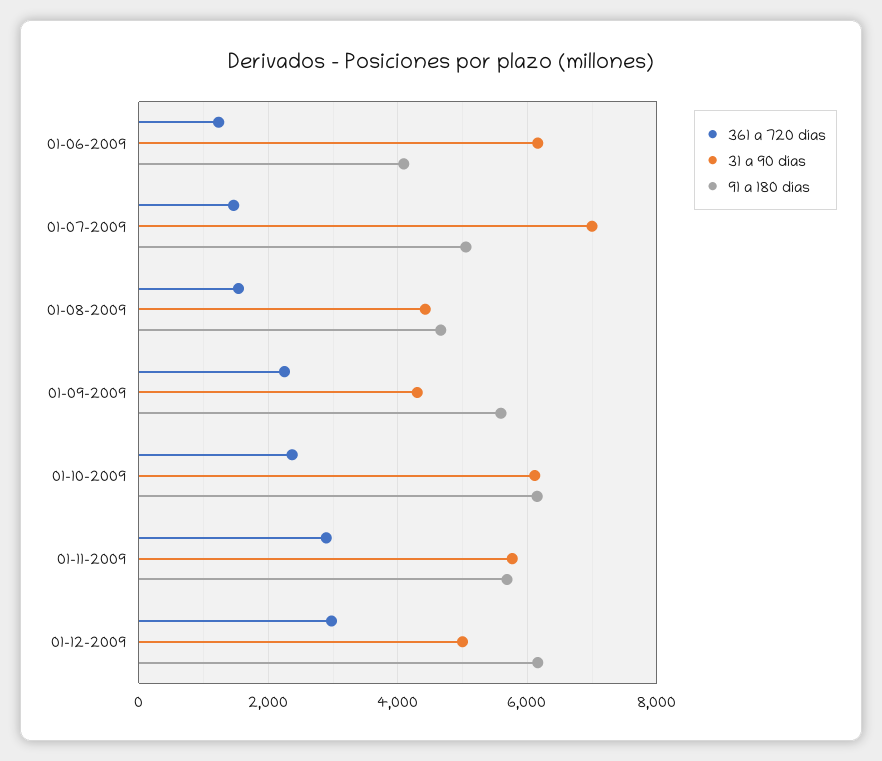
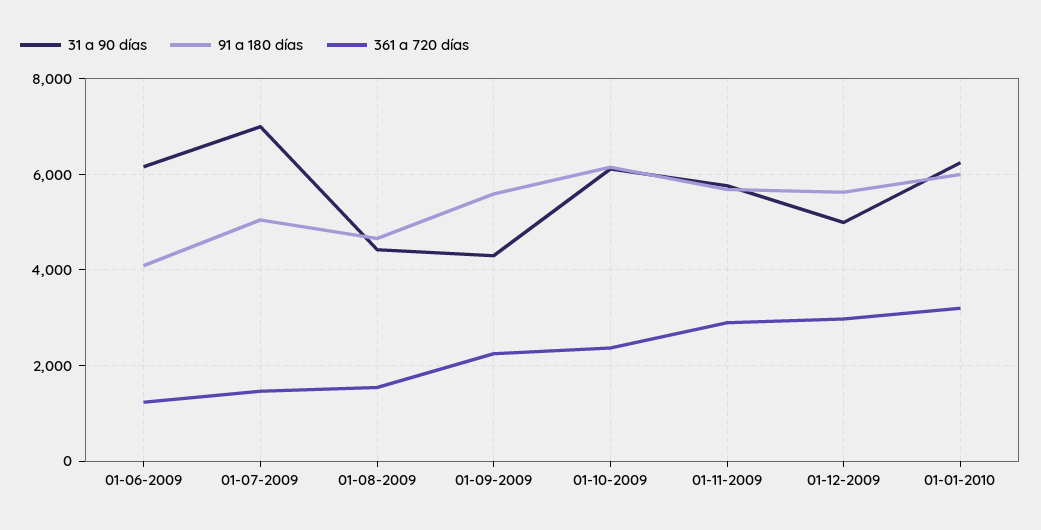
91 a 180 días, 01-12-2009: 6200 -> 5600
31 a 90 días, 01-01-2010: none -> 6200
91 a 180 días, 01-01-2010: none -> 6000
361 a 720 días, 01-01-2010: none -> 3200

